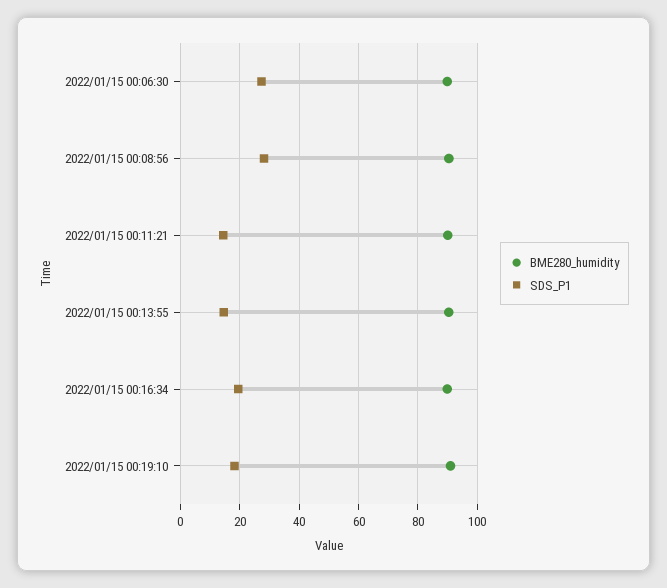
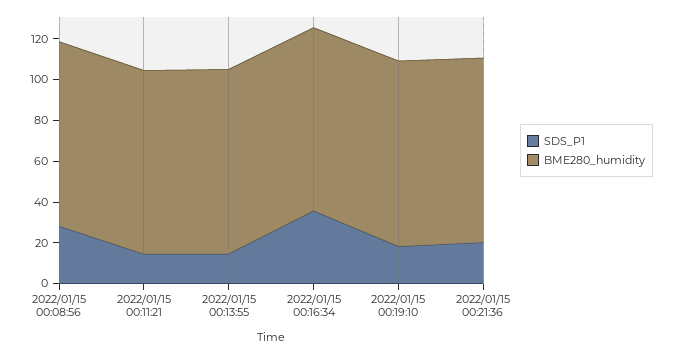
BME280_humidity, 2022/01/15 00:06:30: 90 -> none
SDS_P1, 2022/01/15 00:06:30: 27.5 -> none
SDS_P1, 2022/01/15 00:16:34: 20 -> 35
SDS_P1, 2022/01/15 00:21:36: none -> 20
BME280_humidity, 2022/01/15 00:21:36: none -> 90

